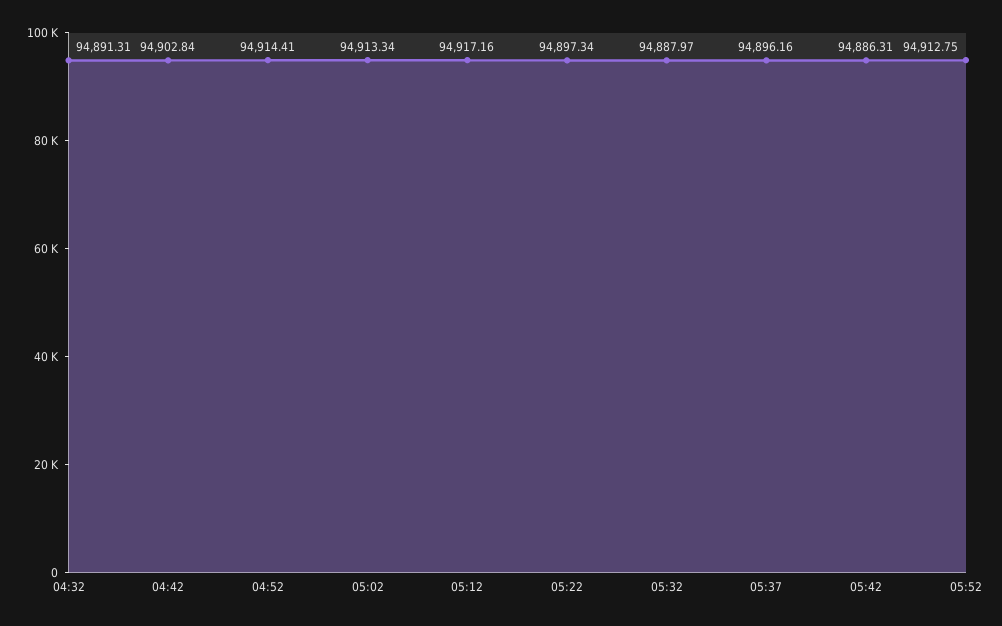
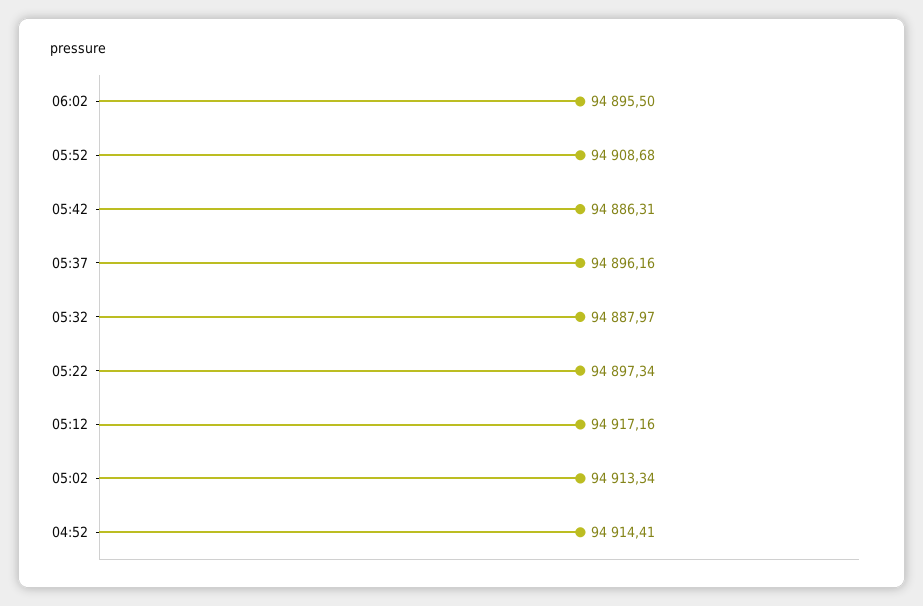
04:32: 94891.31 -> none
04:42: 94902.84 -> none
05:52: 94912.75 -> 94908.68
06:02: none -> 94895.5

